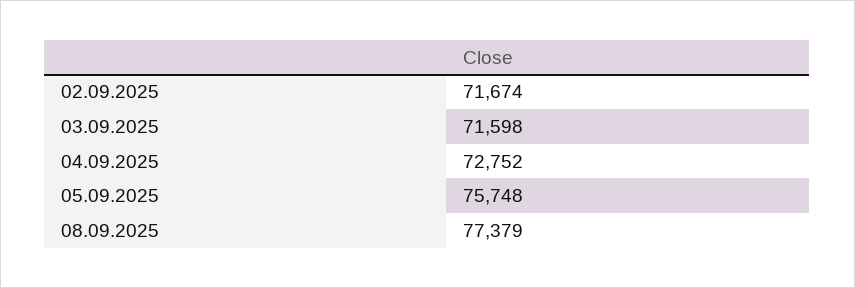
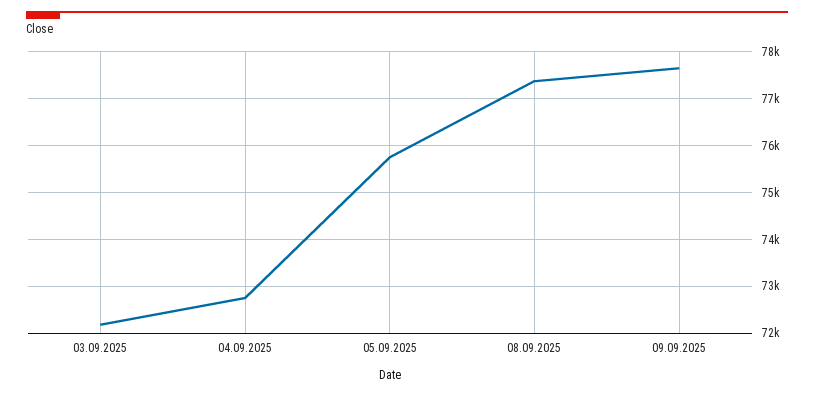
02.09.2025: 71674 -> none
03.09.2025: 71598 -> 72200
09.09.2025: none -> 77600

